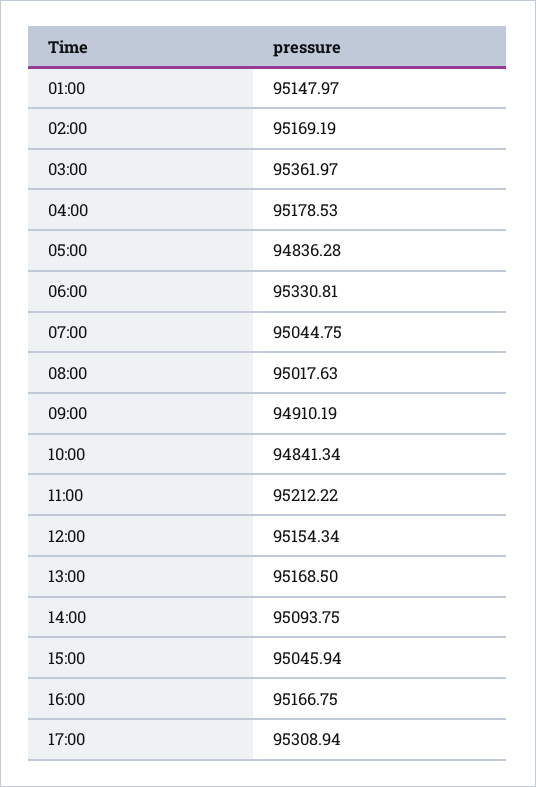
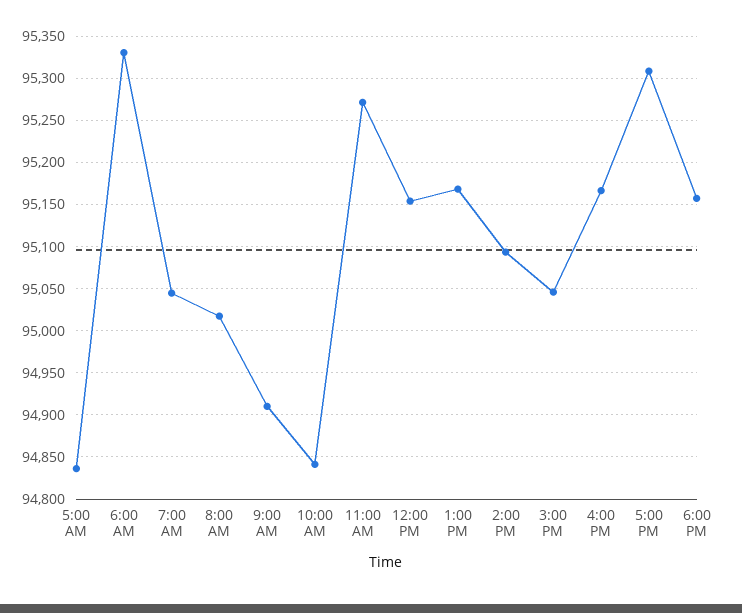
01:00: 95147.97 -> none
02:00: 95169.19 -> none
03:00: 95361.97 -> none
04:00: 95178.53 -> none
11:00: 95212.22 -> 95270
6:00 PM: none -> 95160

